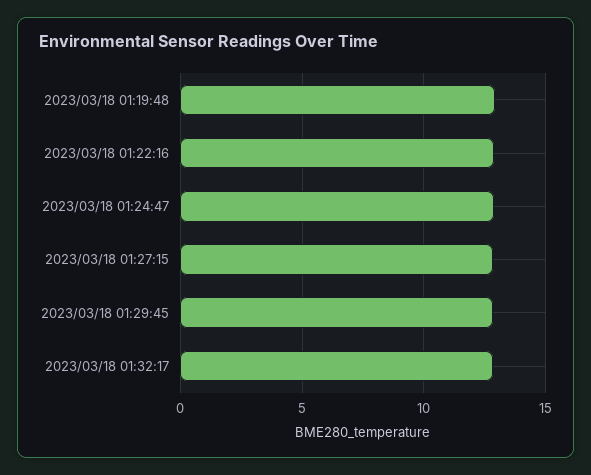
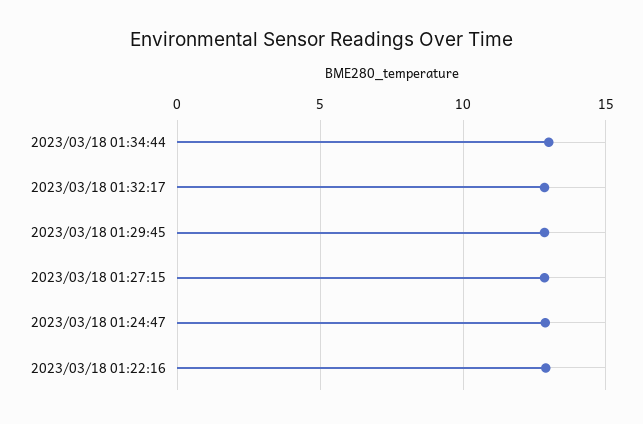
2023/03/18 01:19:48: 13 -> none
2023/03/18 01:34:44: none -> 13

